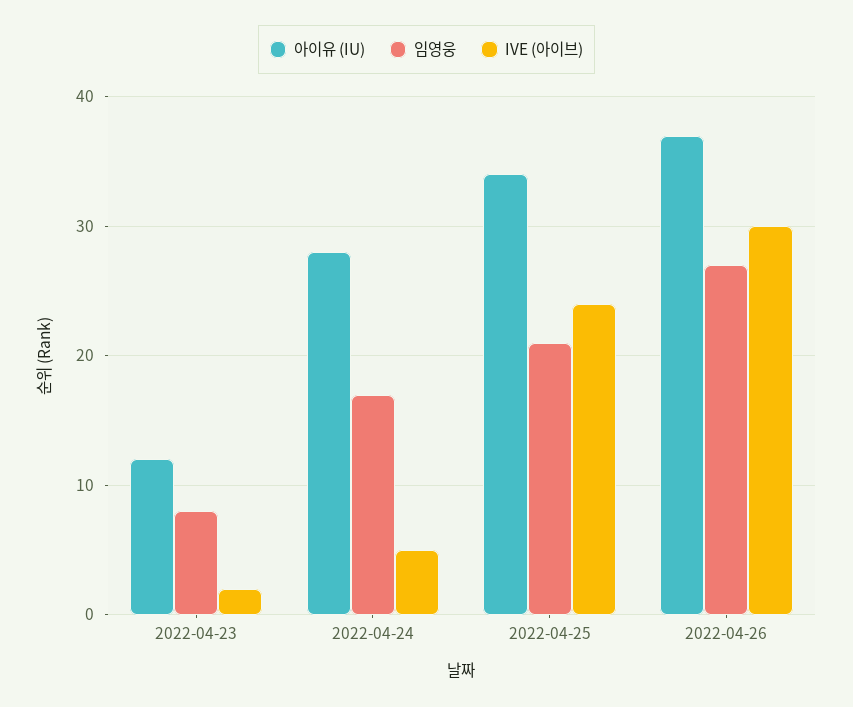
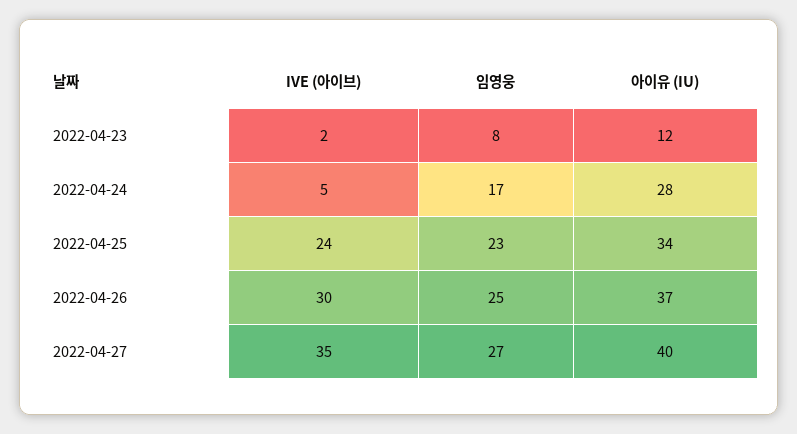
임영웅, 2022-04-25: 21 -> 23
임영웅, 2022-04-26: 27 -> 25
IVE (아이브), 2022-04-27: none -> 35
임영웅, 2022-04-27: none -> 27
아이유 (IU), 2022-04-27: none -> 40

